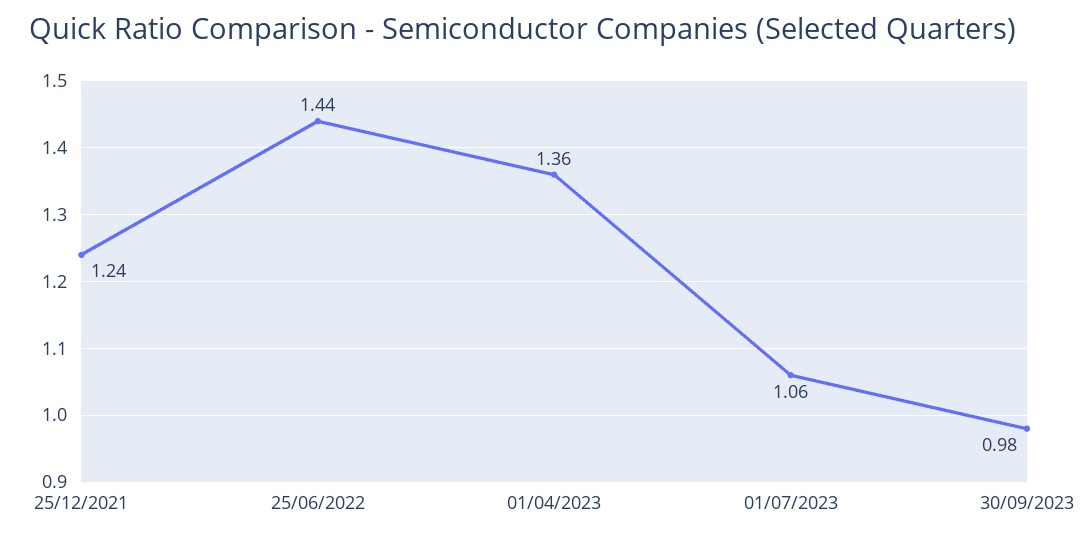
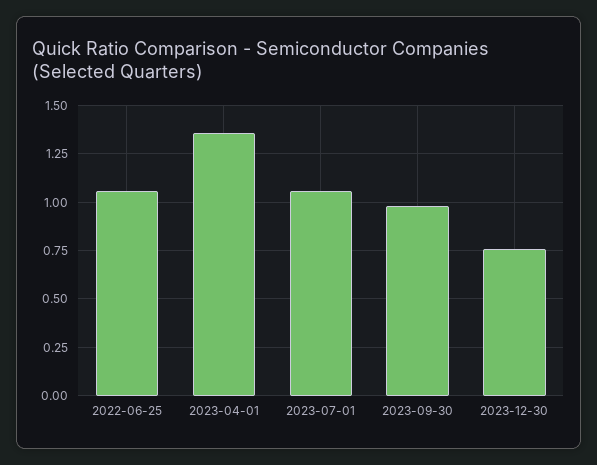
25/12/2021: 1.24 -> none
25/06/2022: 1.44 -> 1.05
2023-12-30: none -> 0.75

